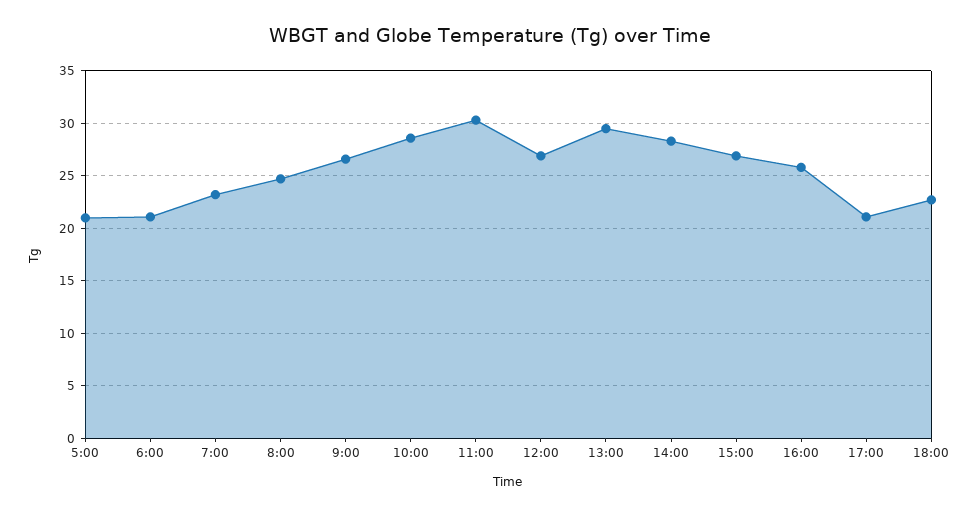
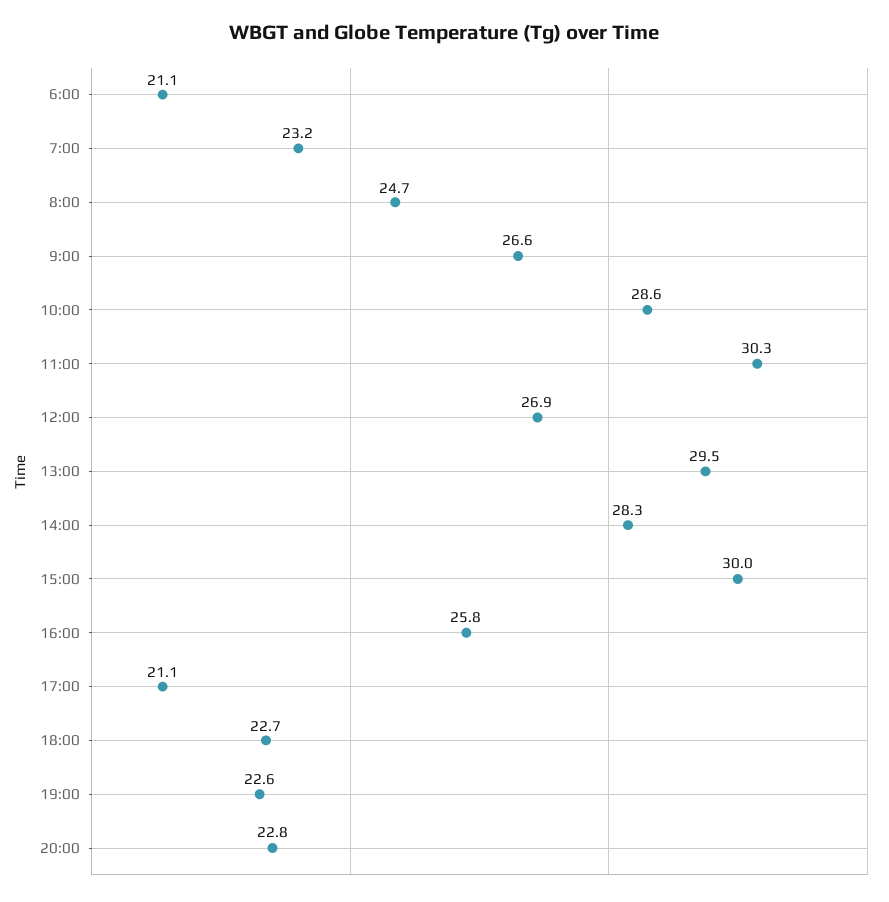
5:00: 21 -> none
15:00: 27 -> 30
19:00: none -> 22.6
20:00: none -> 22.8

